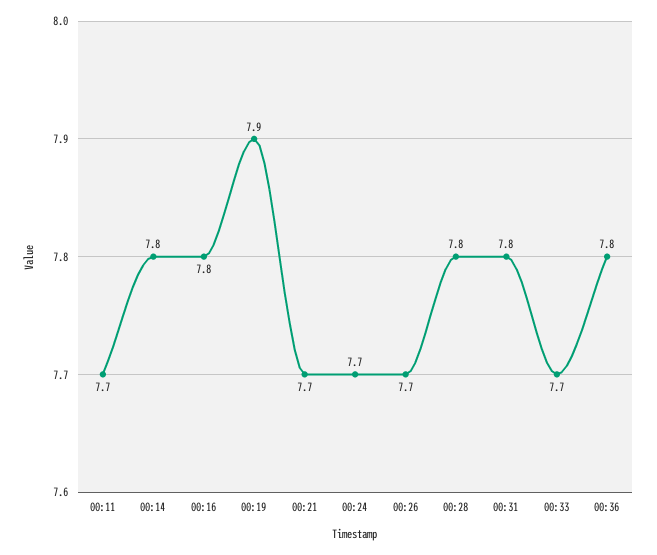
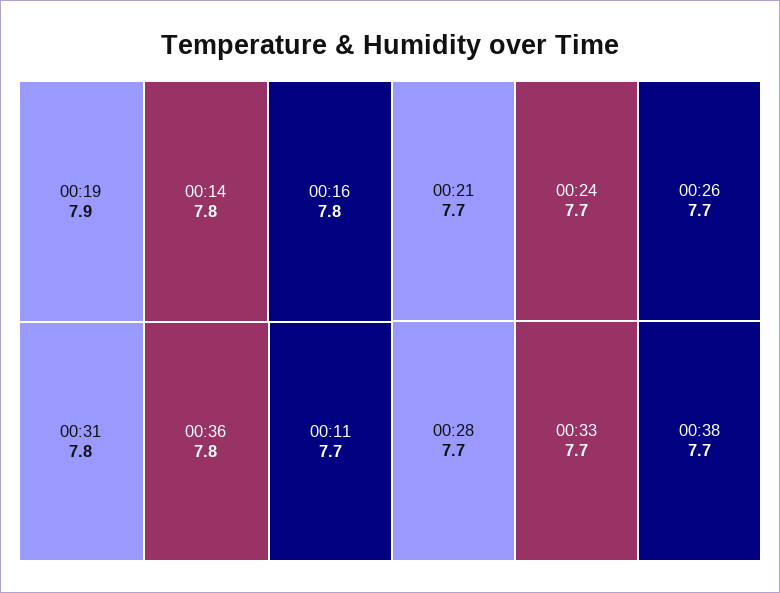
00:28: 7.8 -> 7.7
00:38: none -> 7.7

